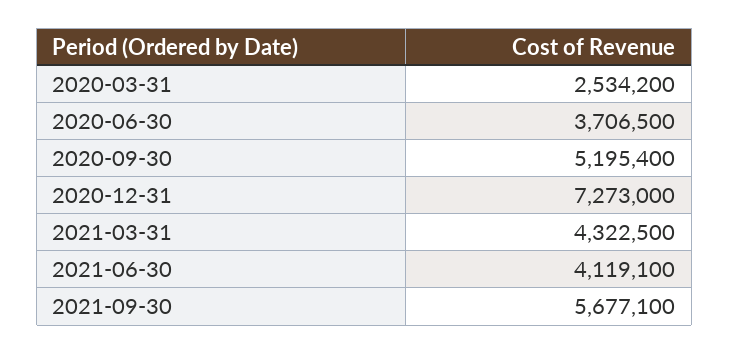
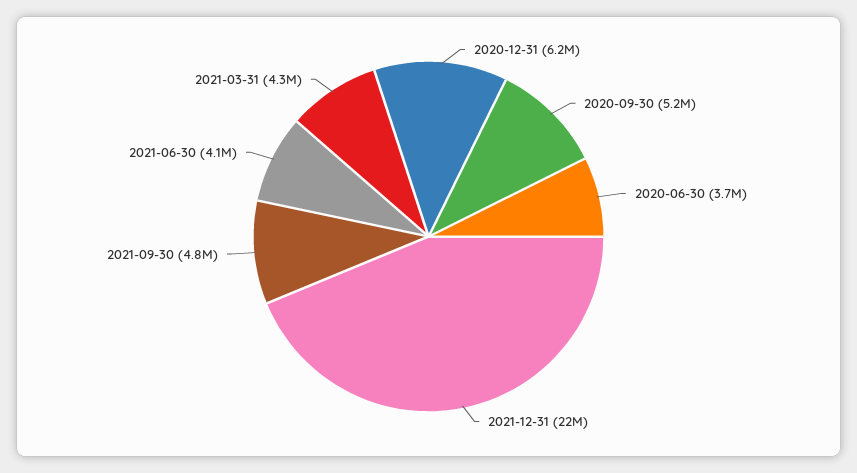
2020-03-31: 2534200 -> none
2020-12-31: 7273000 -> 6200000
2021-09-30: 5677100 -> 4800000
2021-12-31: none -> 22000000

